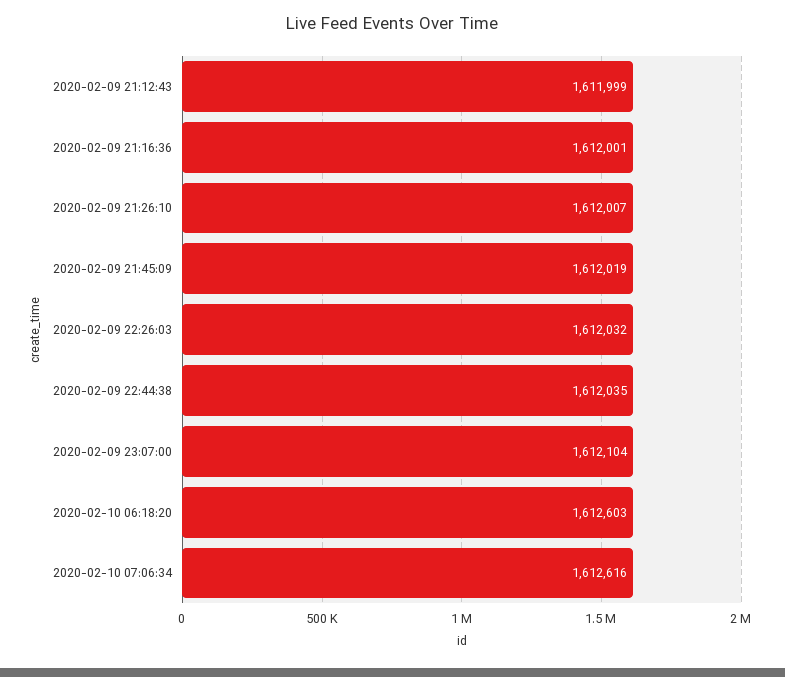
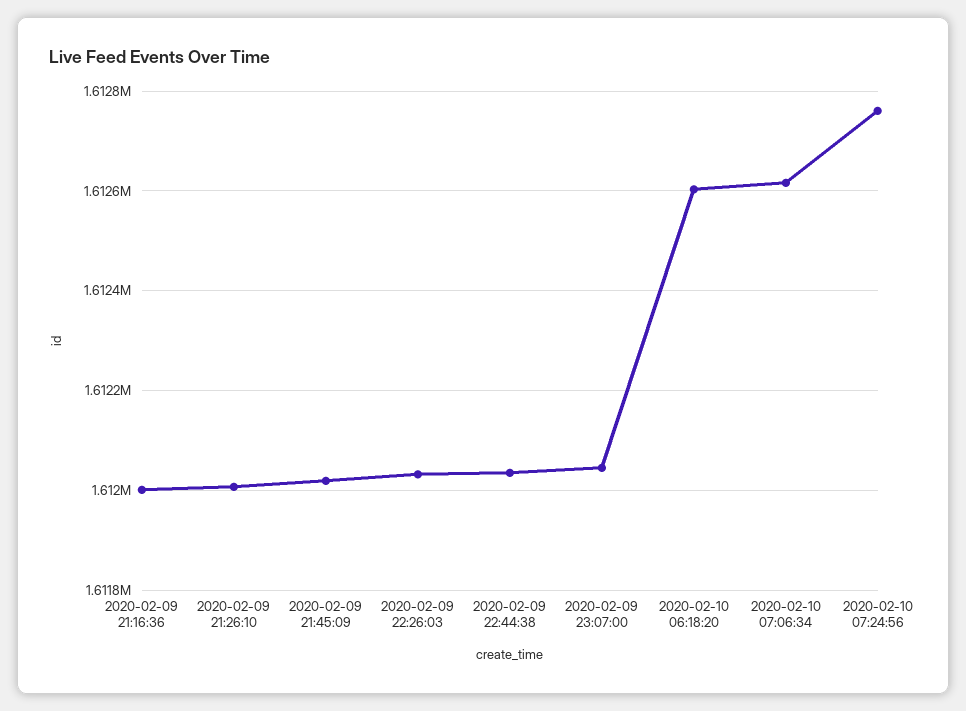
2020-02-09 21:12:43: 1611999 -> none
2020-02-09 23:07:00: 1612104 -> 1612040
2020-02-10 07:24:56: none -> 1612760

